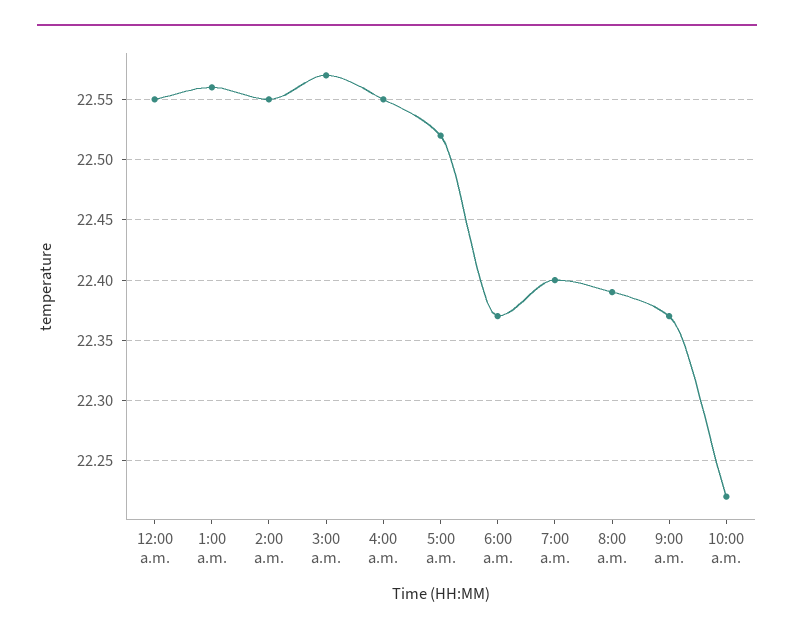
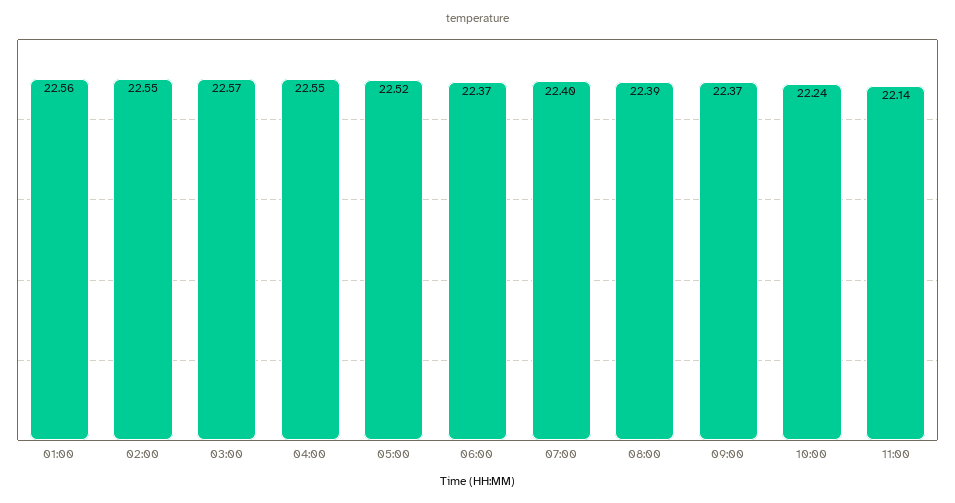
12:00 a.m.: 22.55 -> none
10:00 a.m.: 22.22 -> 22.24
11:00: none -> 22.14

